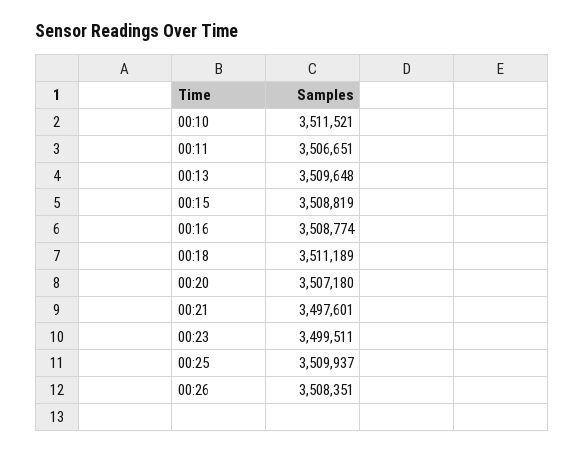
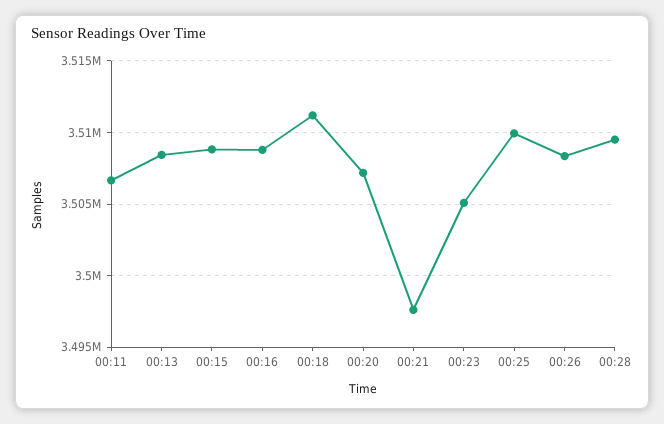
00:10: 3511521 -> none
00:13: 3509648 -> 3508500
00:23: 3499511 -> 3505000
00:28: none -> 3509500

